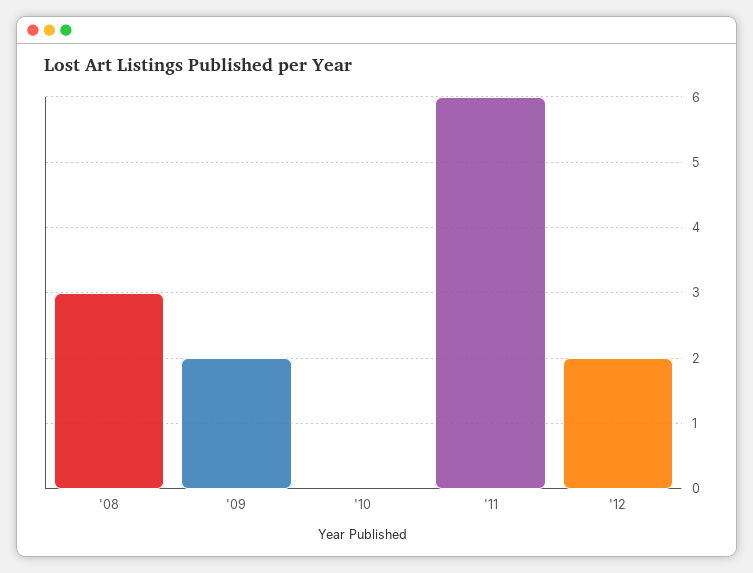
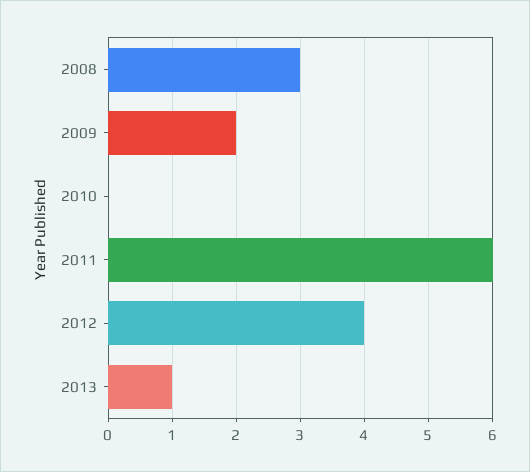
'12: 2 -> 4
2013: none -> 1

